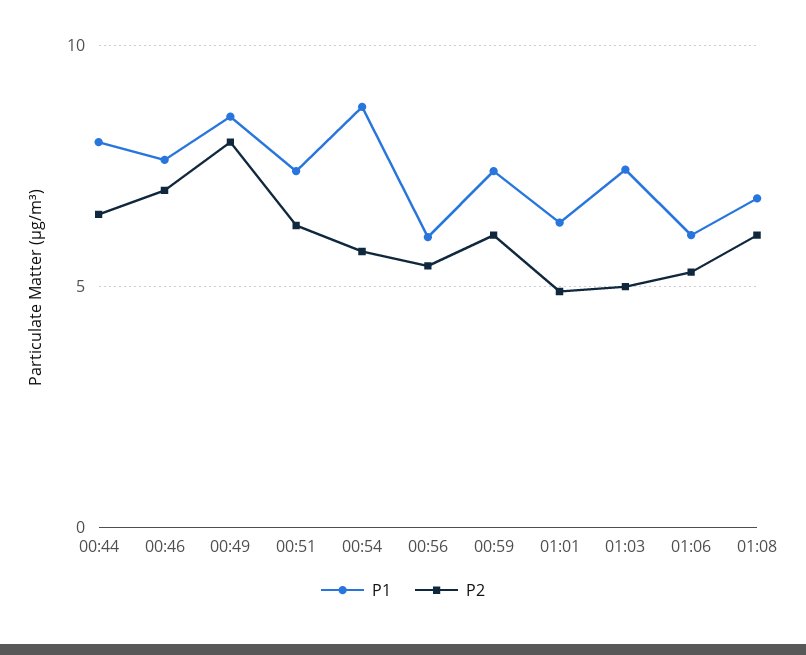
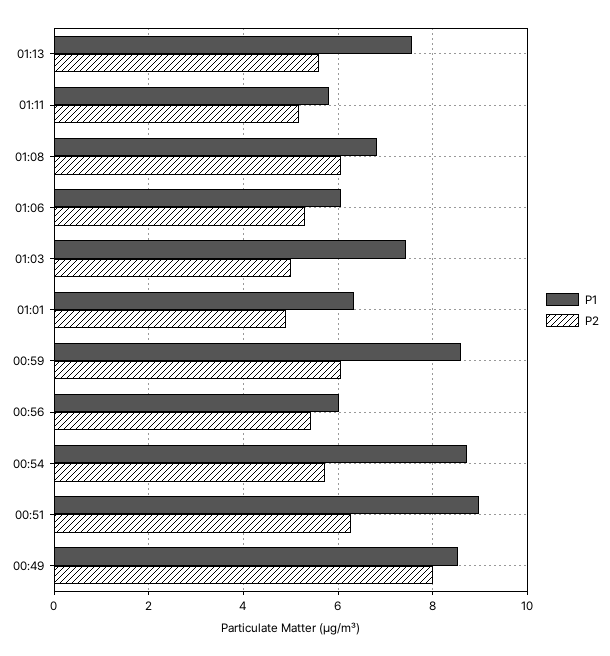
P1, 00:44: 8 -> none
P2, 00:44: 6.5 -> none
P1, 00:46: 7.5 -> none
P2, 00:46: 7 -> none
P1, 00:51: 7.5 -> 9
P1, 00:59: 7.5 -> 8.6
P1, 01:13: none -> 7.6
P2, 01:13: none -> 5.6
P1, 01:11: none -> 5.8
P2, 01:11: none -> 5.2

